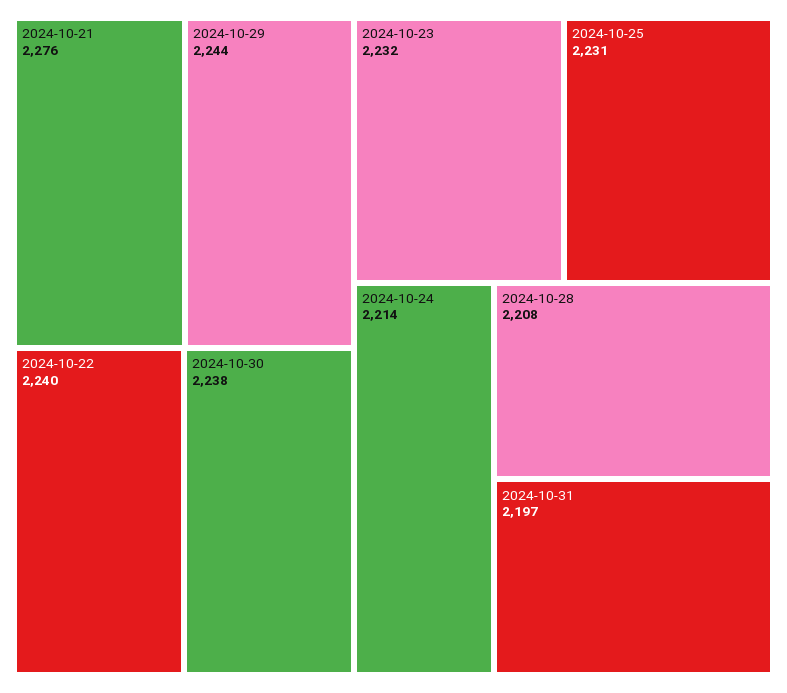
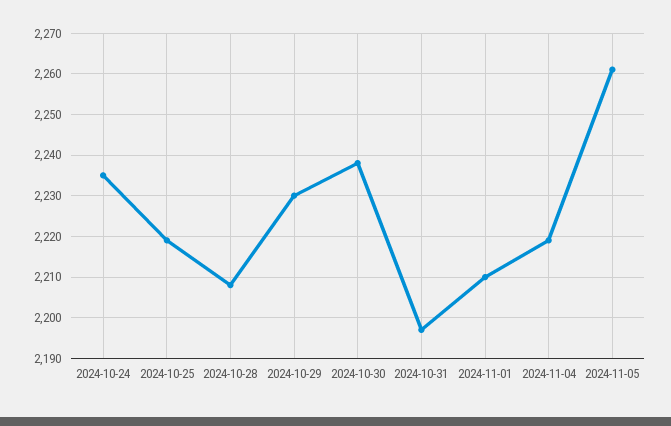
2024-10-21: 2276 -> none
2024-10-29: 2244 -> 2230
2024-10-22: 2240 -> none
2024-10-23: 2232 -> none
2024-10-25: 2231 -> 2220
2024-10-24: 2214 -> 2235
2024-11-01: none -> 2210
2024-11-04: none -> 2220
2024-11-05: none -> 2260

